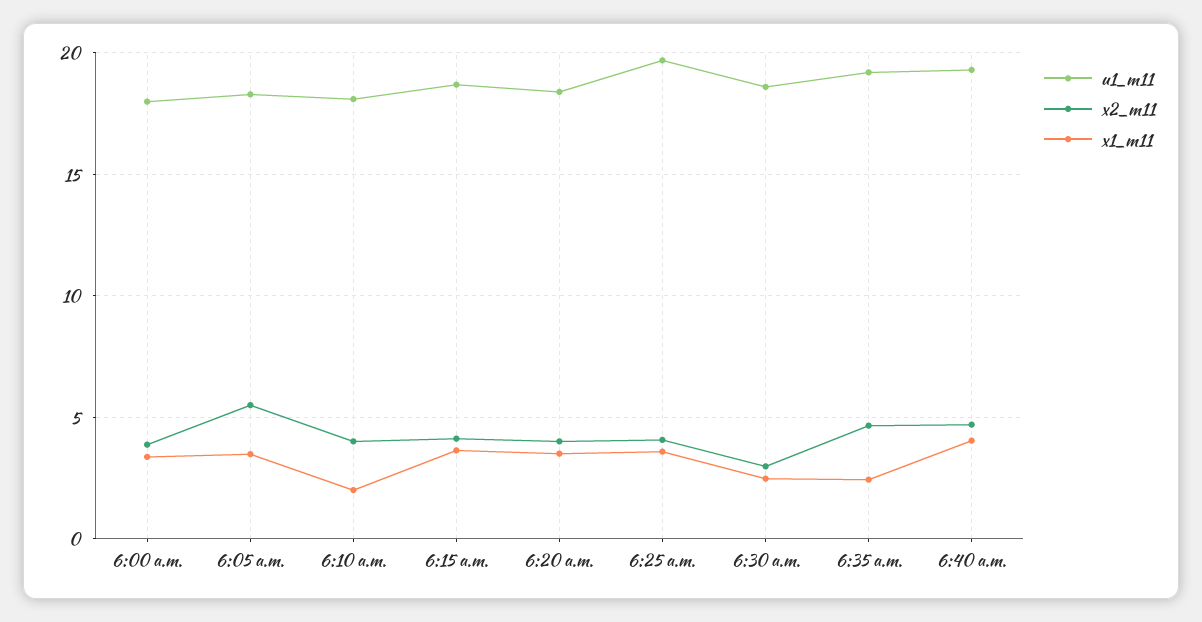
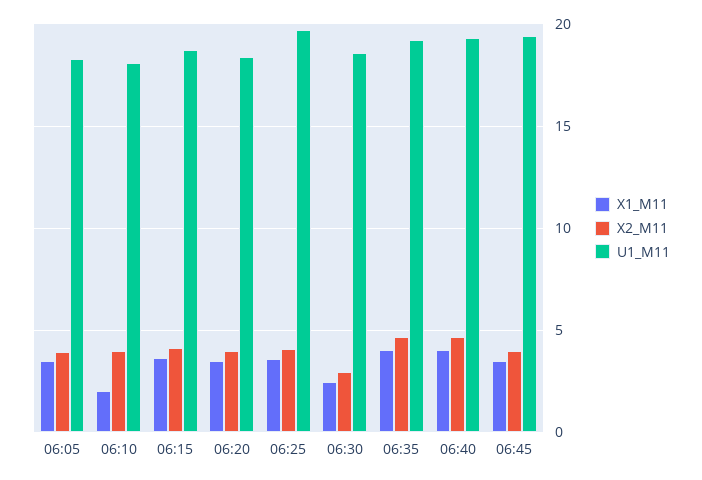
u1_m11, 6:00 a.m.: 18 -> none
x2_m11, 6:00 a.m.: 4 -> none
x1_m11, 6:00 a.m.: 3.5 -> none
x2_m11, 6:05 a.m.: 5.5 -> 4
x1_m11, 6:35 a.m.: 2.5 -> 4
x1_m11, 06:45: none -> 3.5
x2_m11, 06:45: none -> 4
u1_m11, 06:45: none -> 19.5

